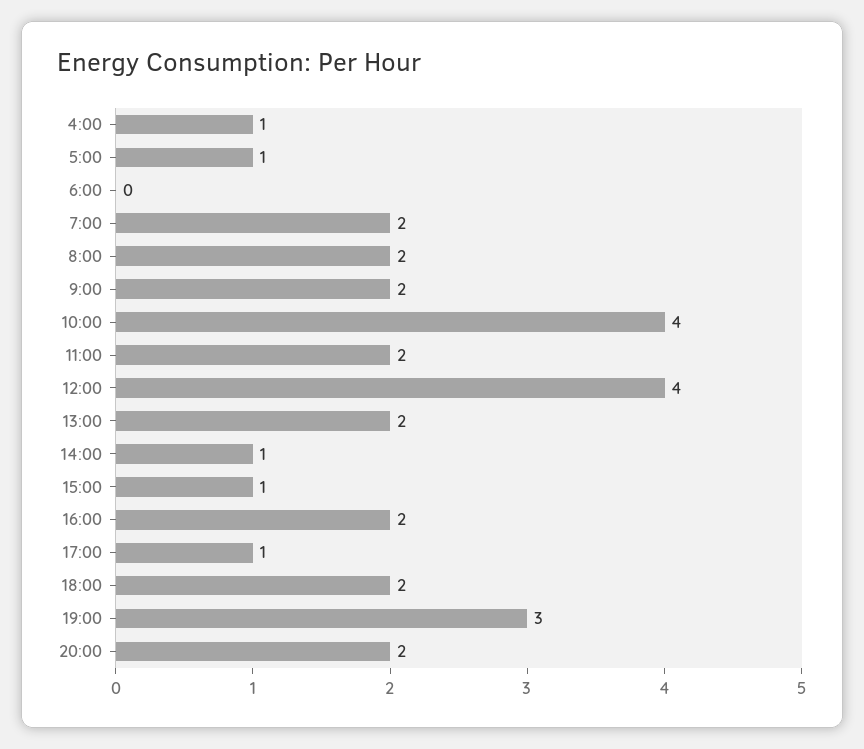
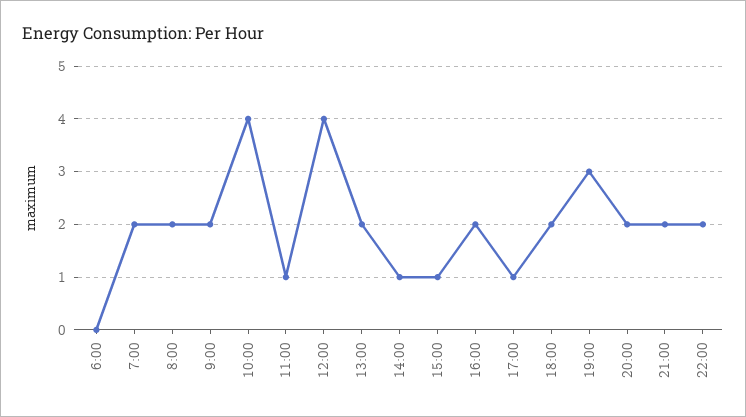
4:00: 1 -> none
5:00: 1 -> none
11:00: 2 -> 1
21:00: none -> 2
22:00: none -> 2

